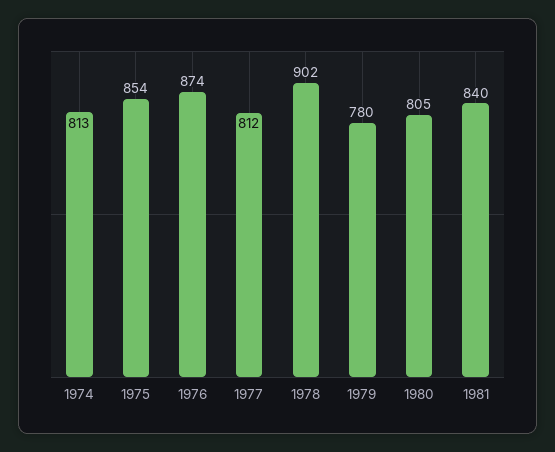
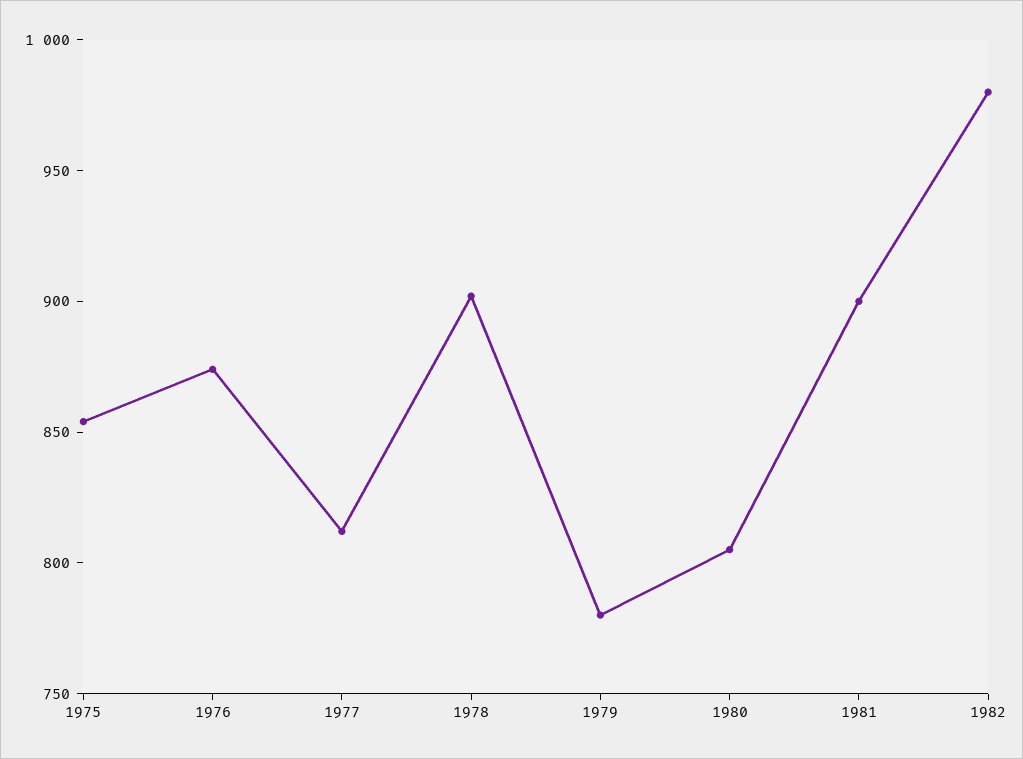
1974: 813 -> none
1981: 840 -> 900
1982: none -> 980

